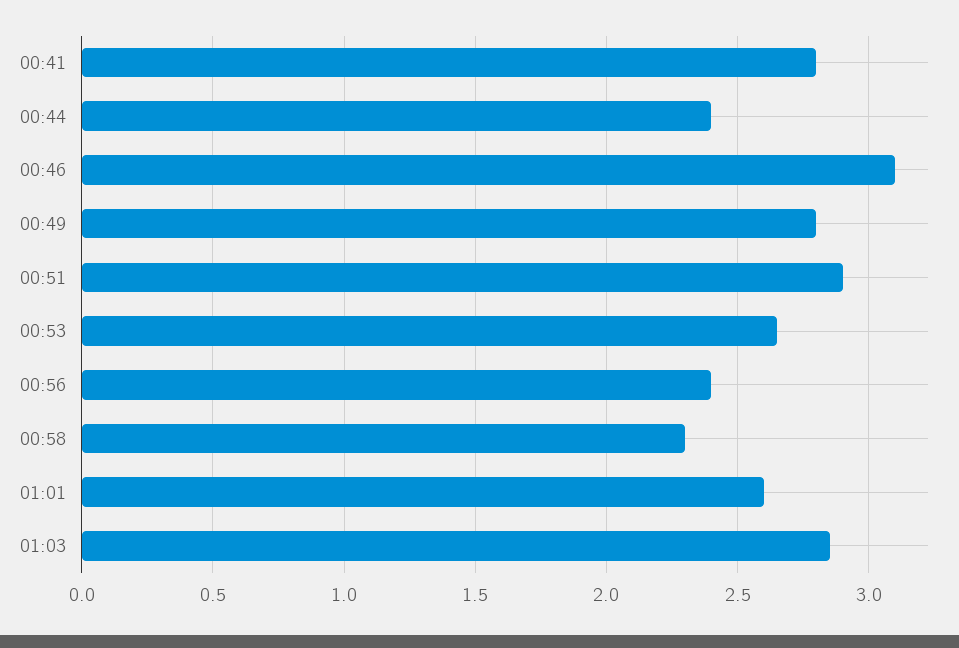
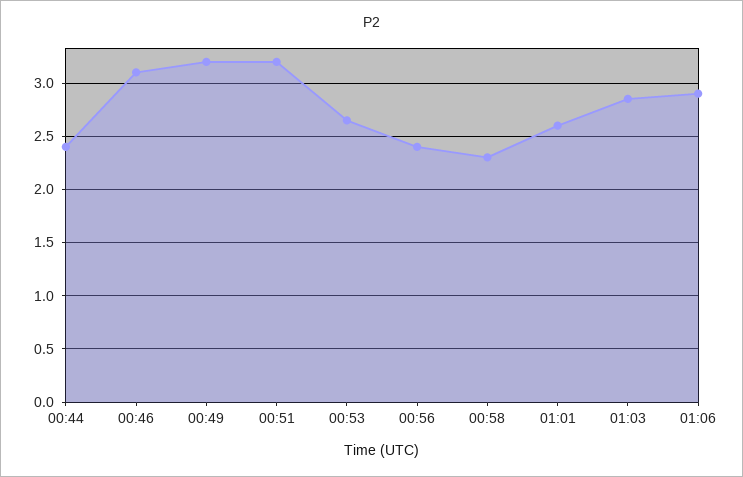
00:41: 2.8 -> none
00:49: 2.8 -> 3.2
00:51: 2.9 -> 3.2
01:06: none -> 2.9

